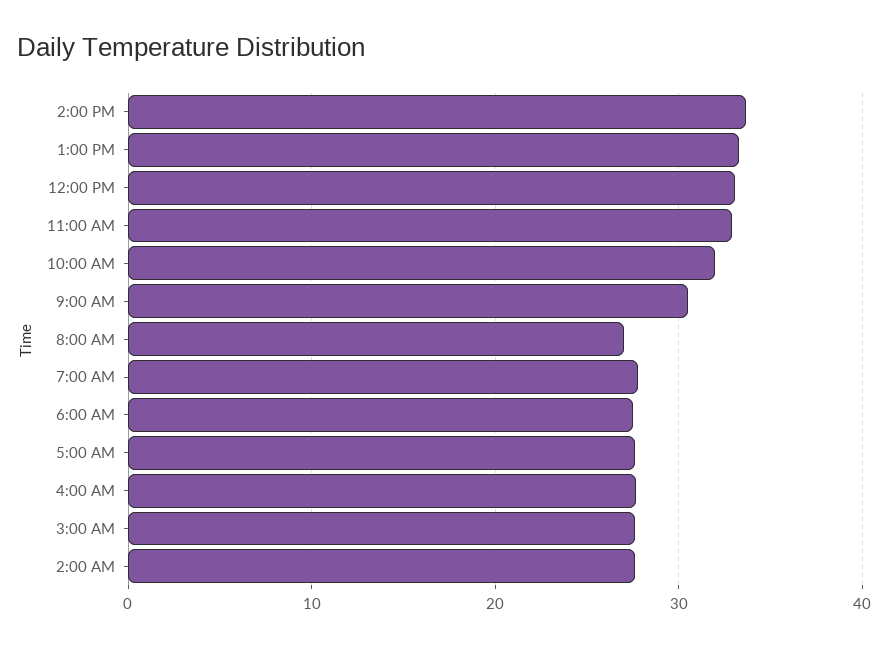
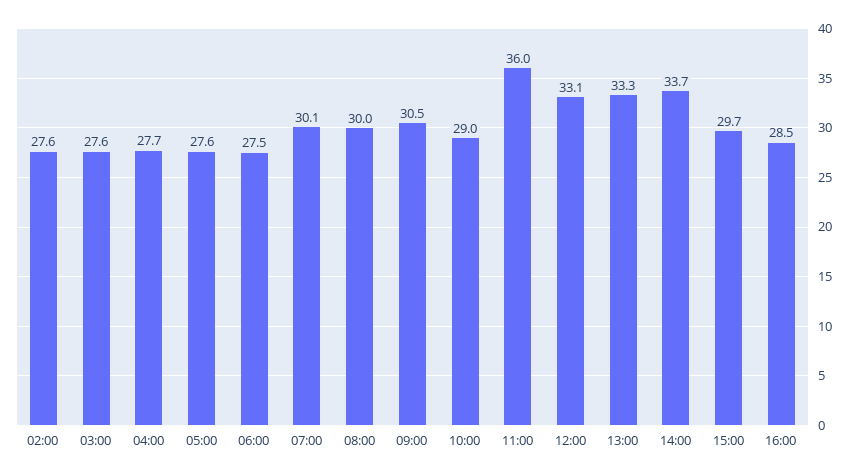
11:00 AM: 33 -> 36
10:00 AM: 32 -> 29
8:00 AM: 27 -> 30
7:00 AM: 28 -> 30.1
15:00: none -> 29.7
16:00: none -> 28.5

